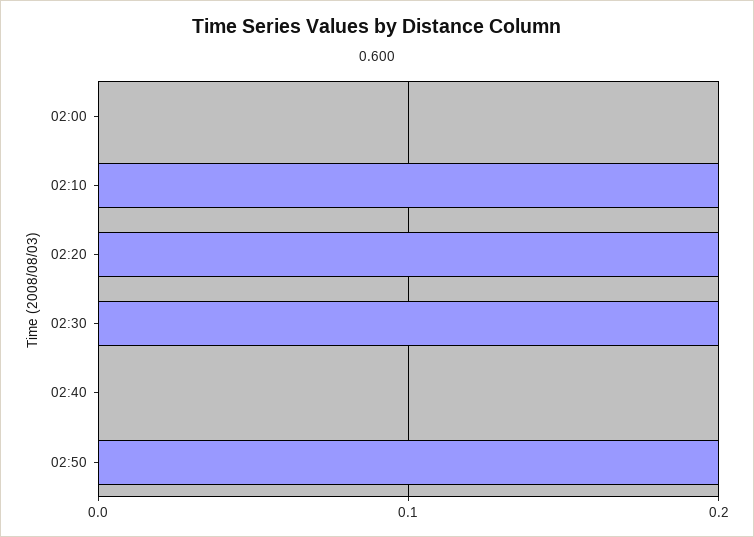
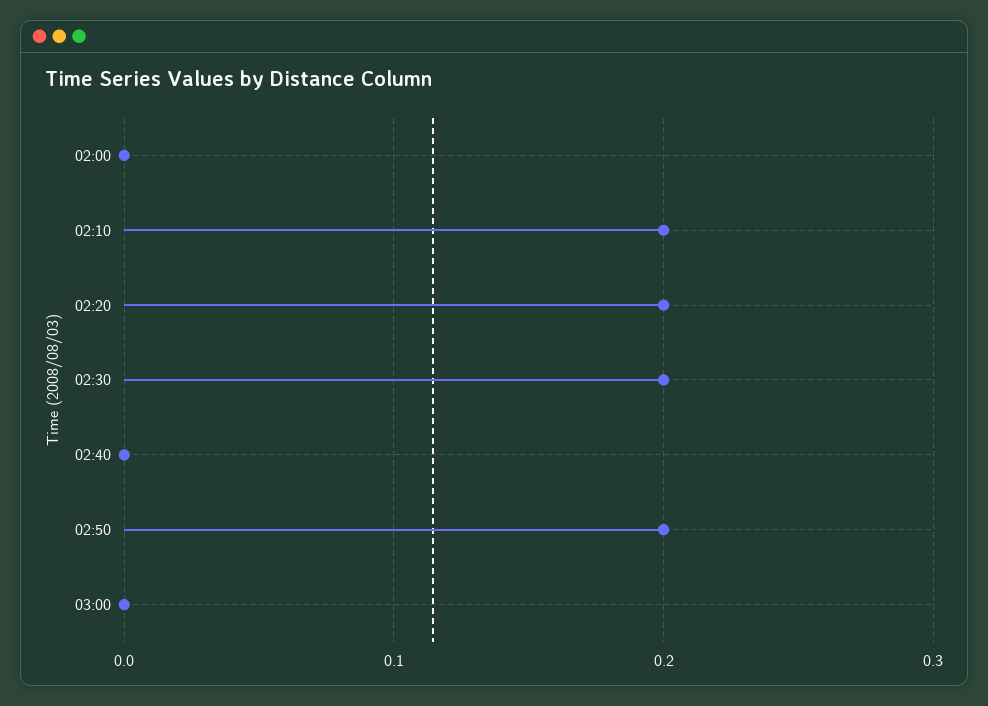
03:00: none -> 0

